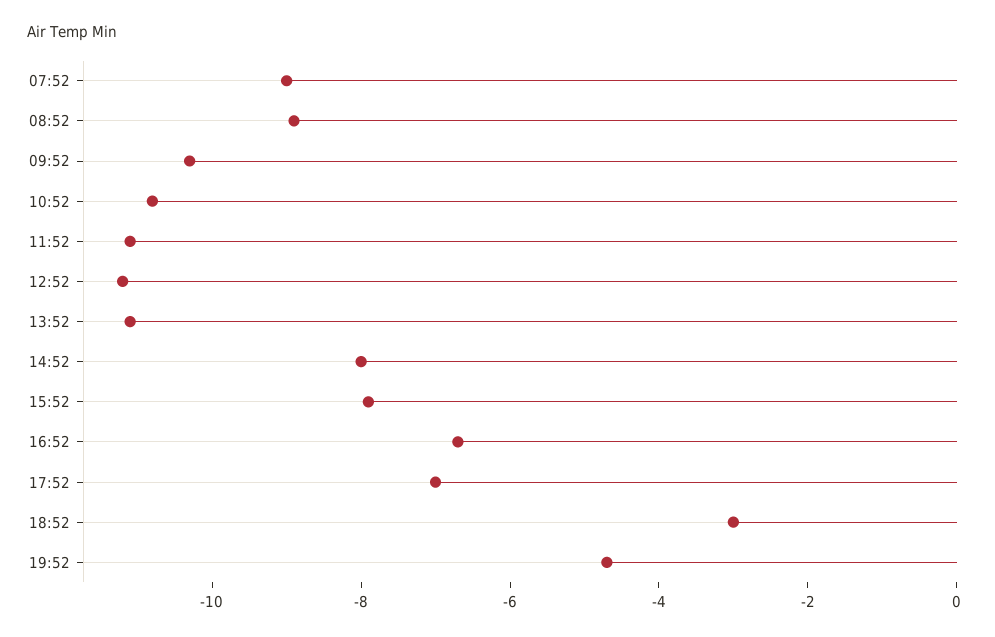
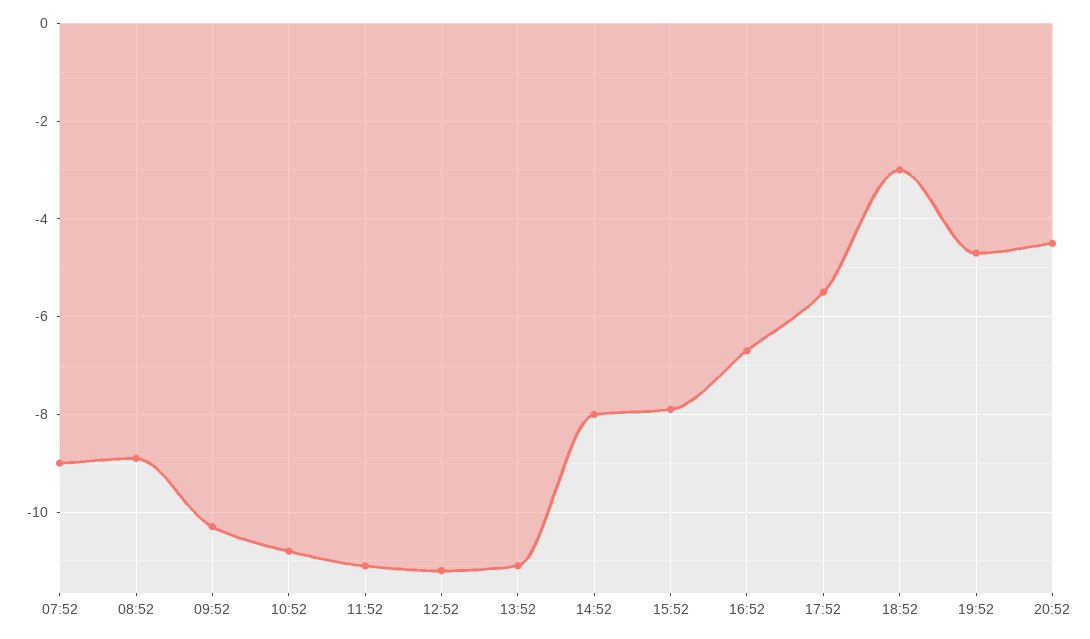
17:52: -7 -> -5.5
20:52: none -> -4.5

